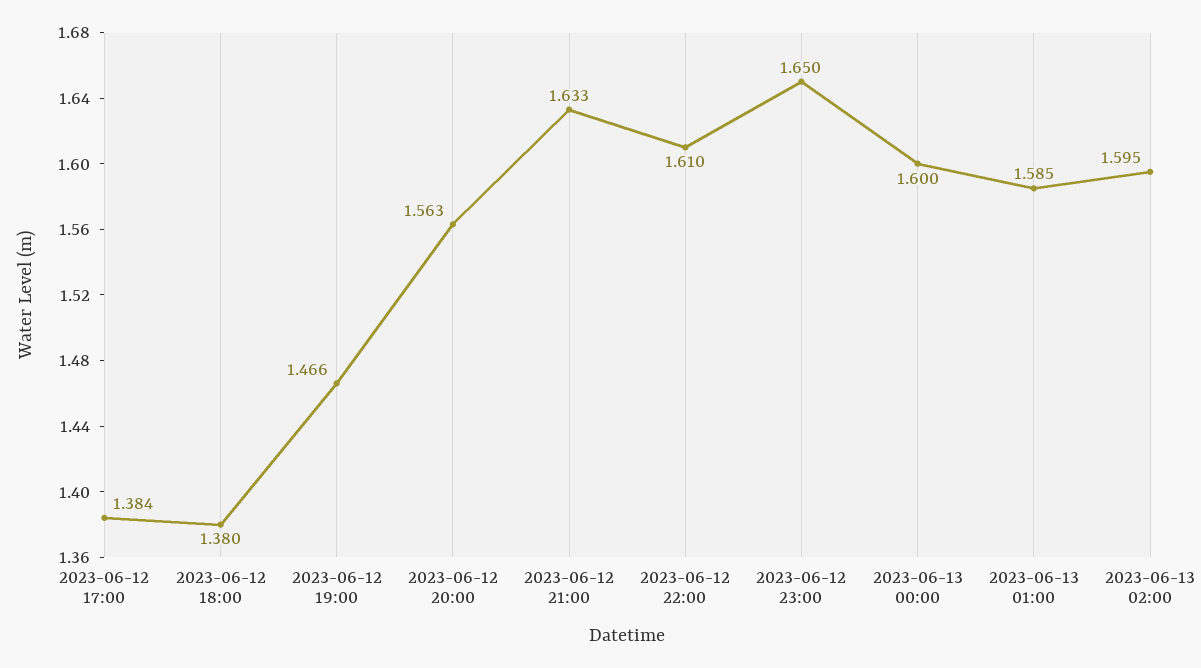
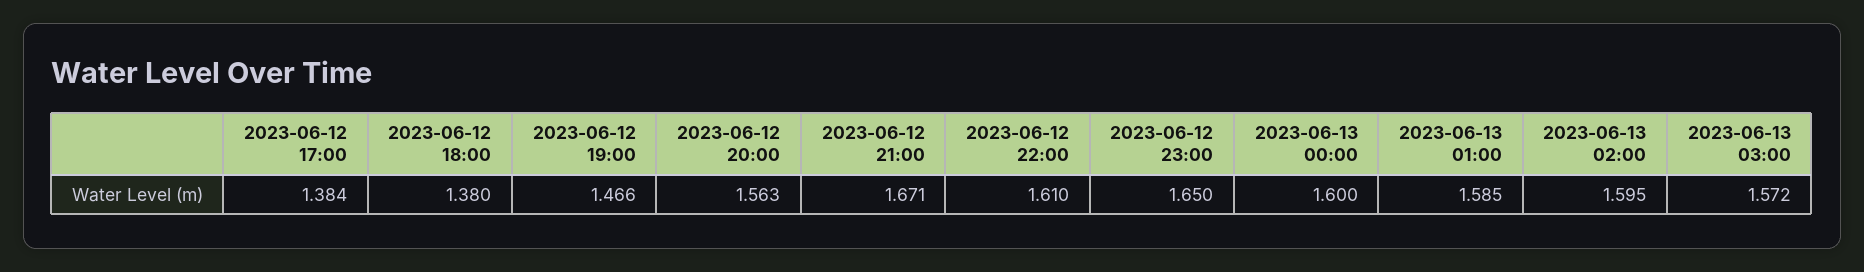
2023-06-12 21:00: 1.633 -> 1.671
2023-06-13 03:00: none -> 1.572

